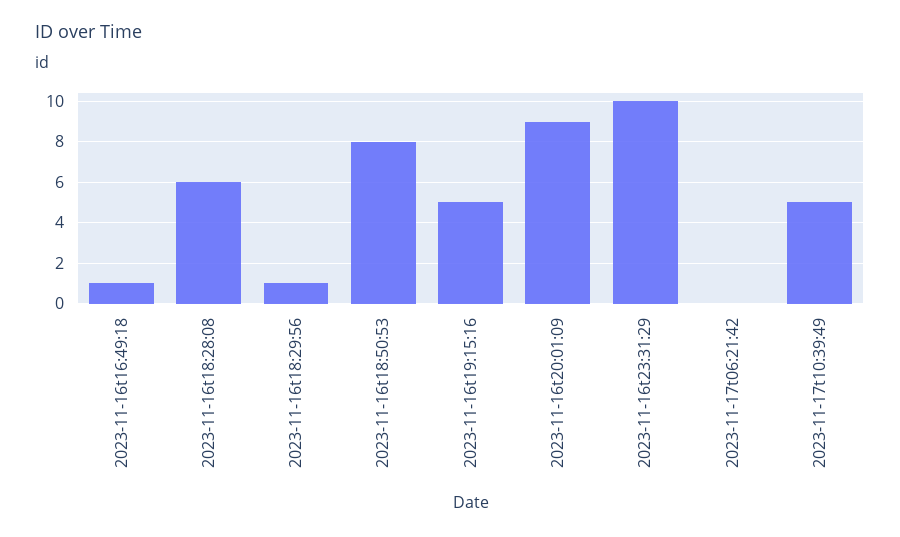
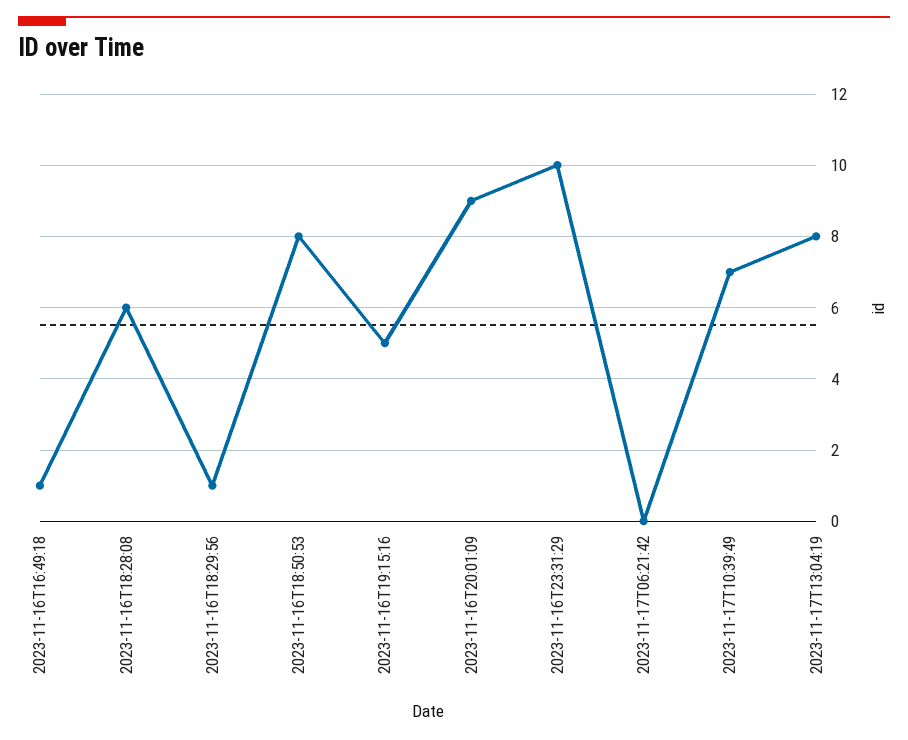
2023-11-17t10:39:49: 5 -> 7
2023-11-17T13:04:19: none -> 8

